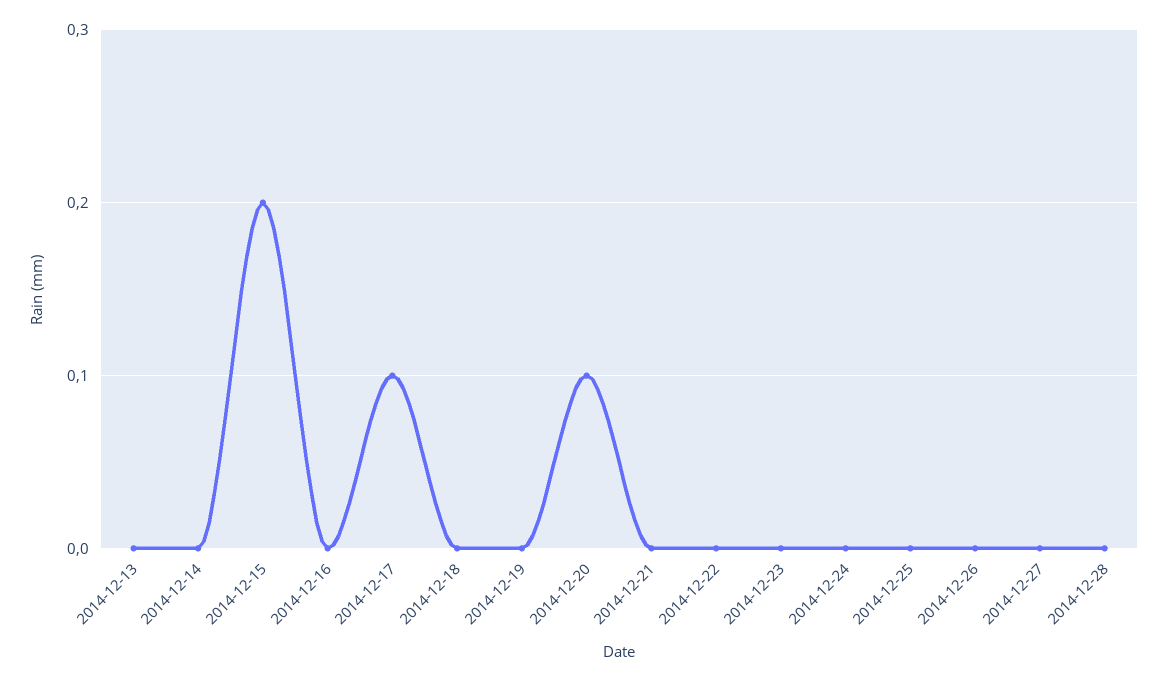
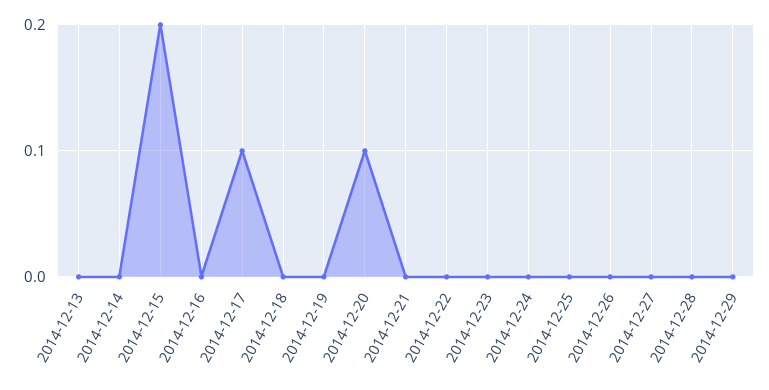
2014-12-29: none -> 0

